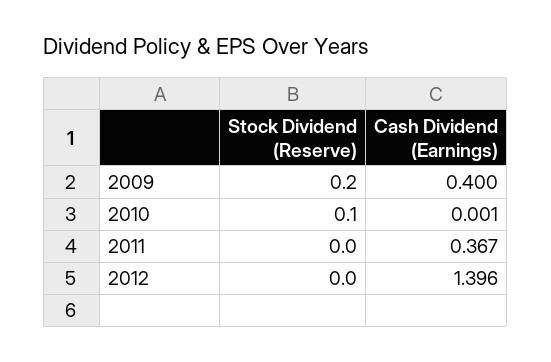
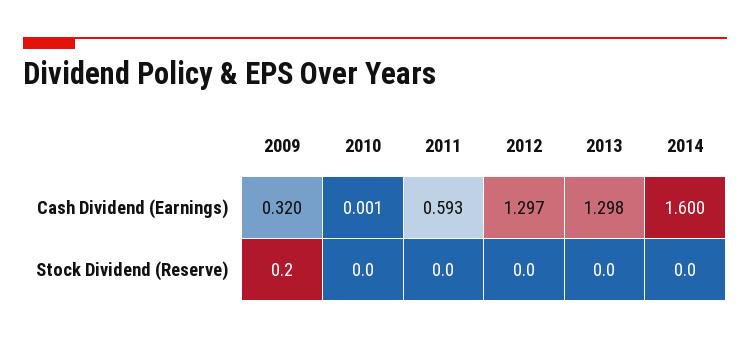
Cash Dividend (Earnings), 2009: 0.4 -> 0.32
Stock Dividend (Reserve), 2010: 0.1 -> 0
Cash Dividend (Earnings), 2011: 0.367 -> 0.593
Cash Dividend (Earnings), 2012: 1.396 -> 1.297
Cash Dividend (Earnings), 2013: none -> 1.298
Cash Dividend (Earnings), 2014: none -> 1.6
Stock Dividend (Reserve), 2013: none -> 0
Stock Dividend (Reserve), 2014: none -> 0

